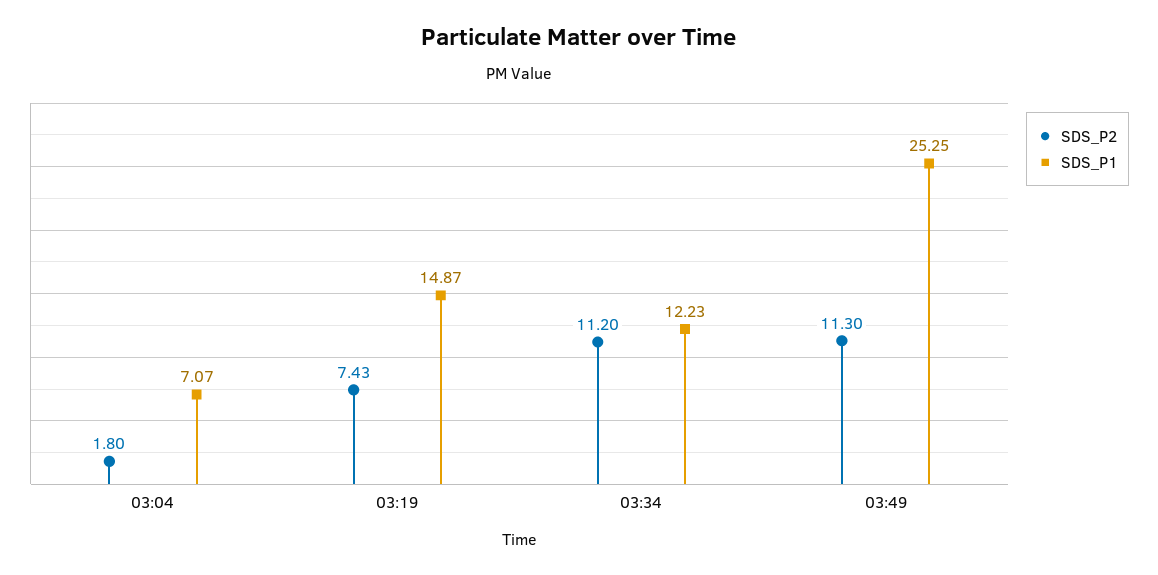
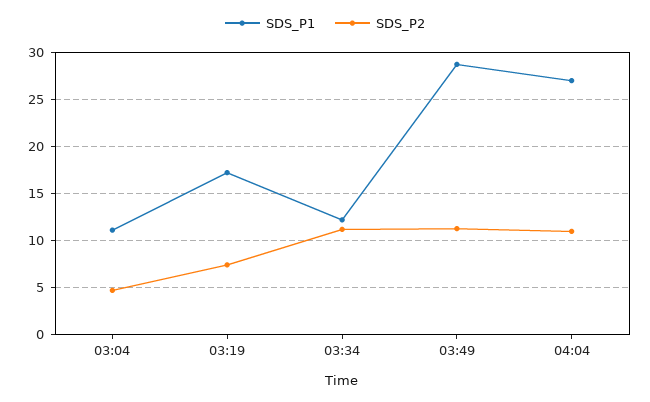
SDS_P2, 03:04: 1.8 -> 5
SDS_P1, 03:04: 7.07 -> 11
SDS_P1, 03:19: 14.87 -> 17
SDS_P1, 03:49: 25.25 -> 29
SDS_P1, 04:04: none -> 27
SDS_P2, 04:04: none -> 11

